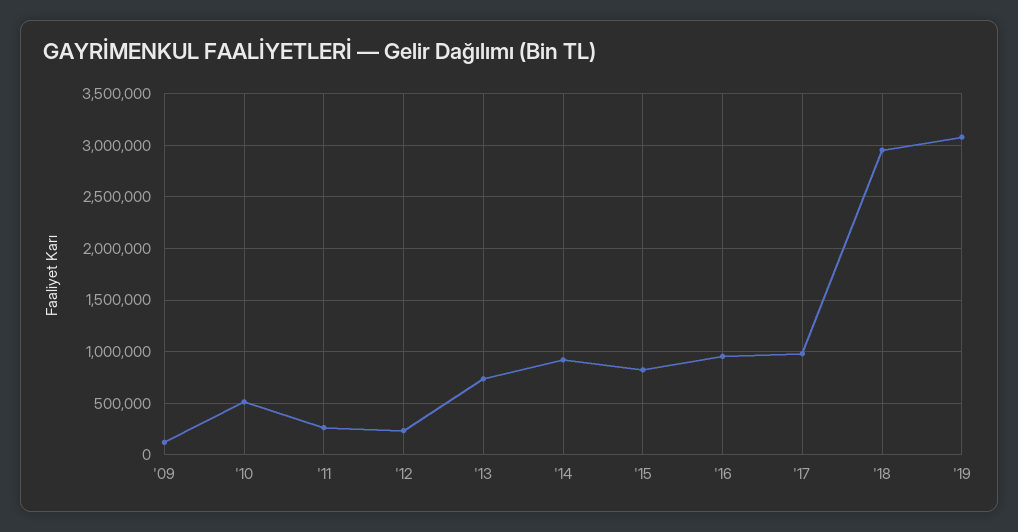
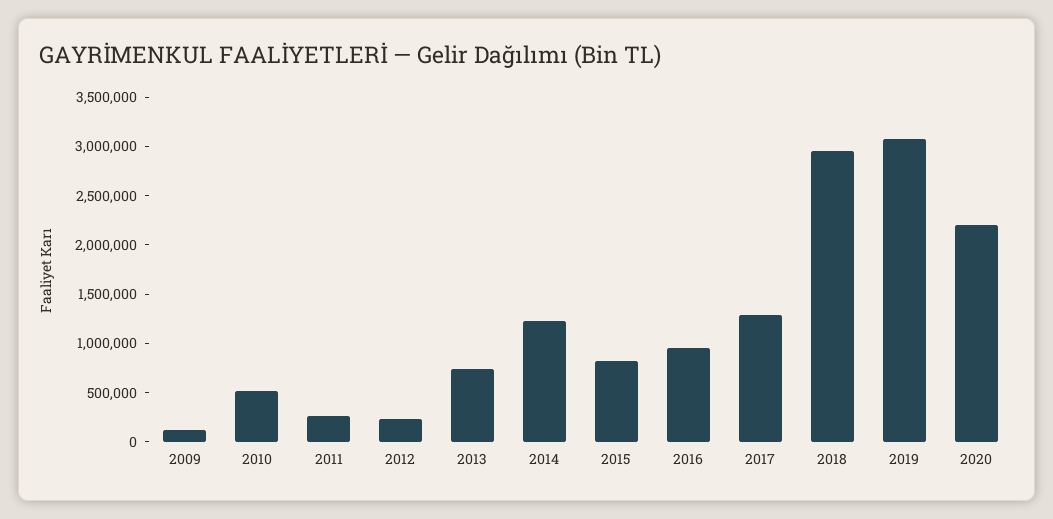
'14: 900000 -> 1200000
'17: 1000000 -> 1300000
2020: none -> 2200000

